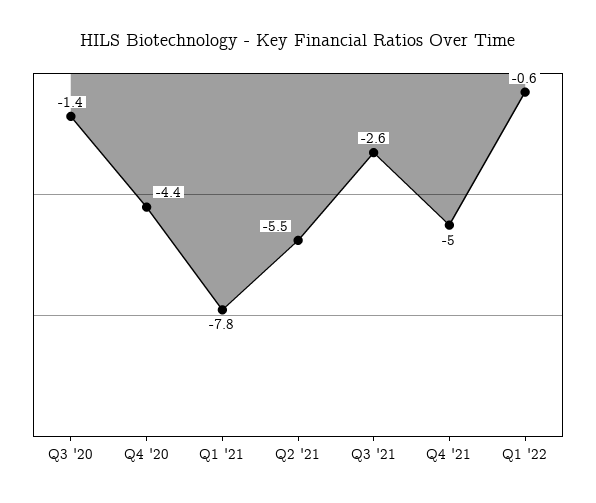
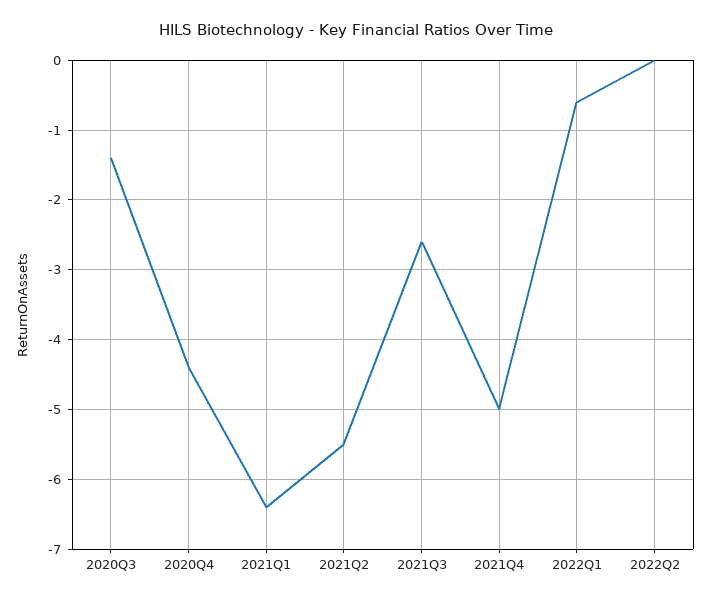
Q1 '21: -7.8 -> -6.4
2022Q2: none -> 0

